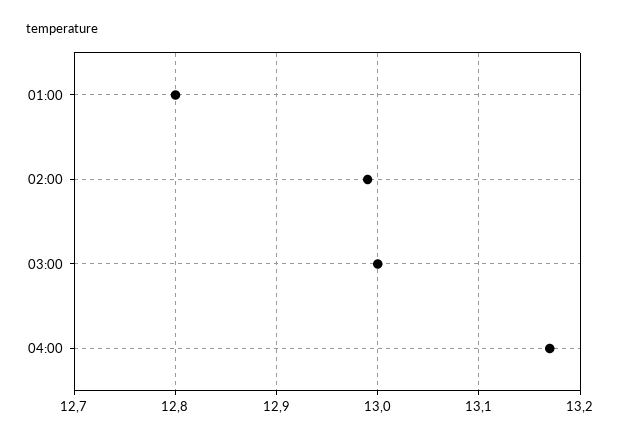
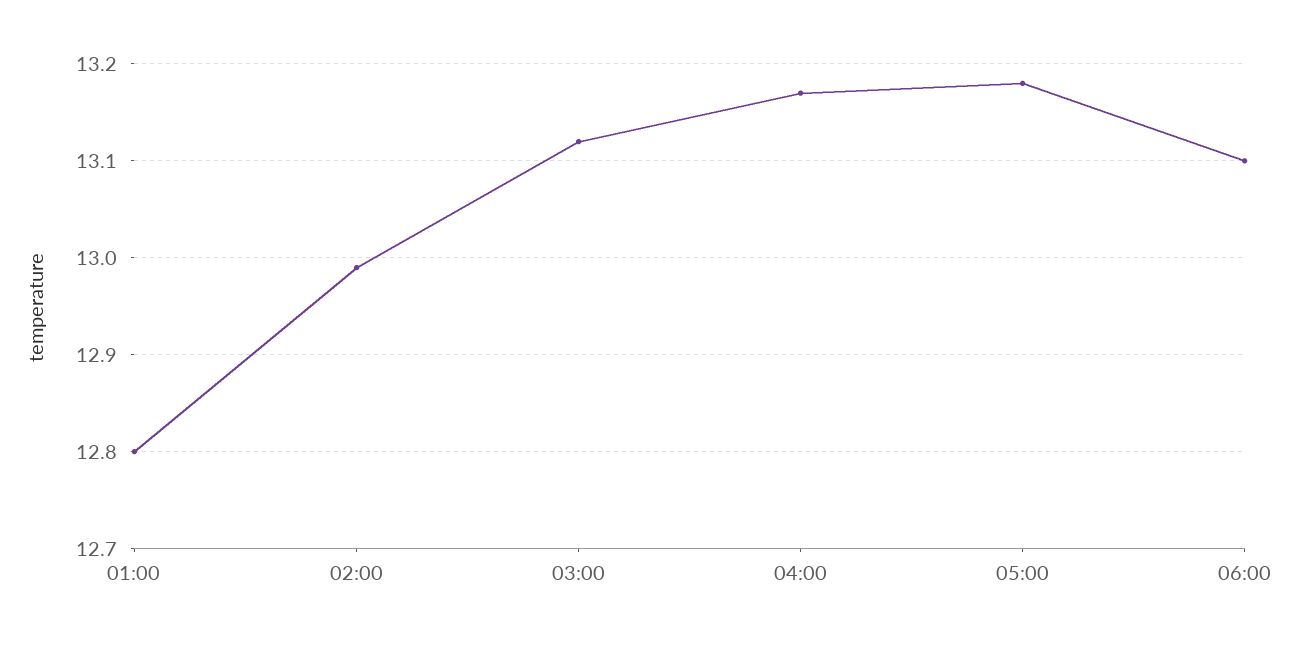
03:00: 13 -> 13.12
05:00: none -> 13.18
06:00: none -> 13.1

